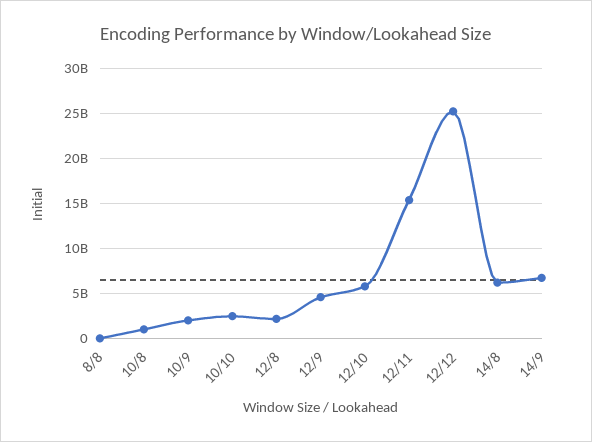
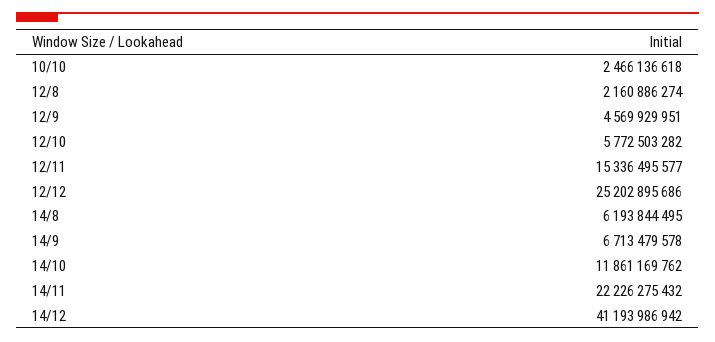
8/8: 0 -> none
10/8: 1000000000 -> none
10/9: 2000000000 -> none
14/10: none -> 11861169762
14/11: none -> 22226275432
14/12: none -> 41193986942

